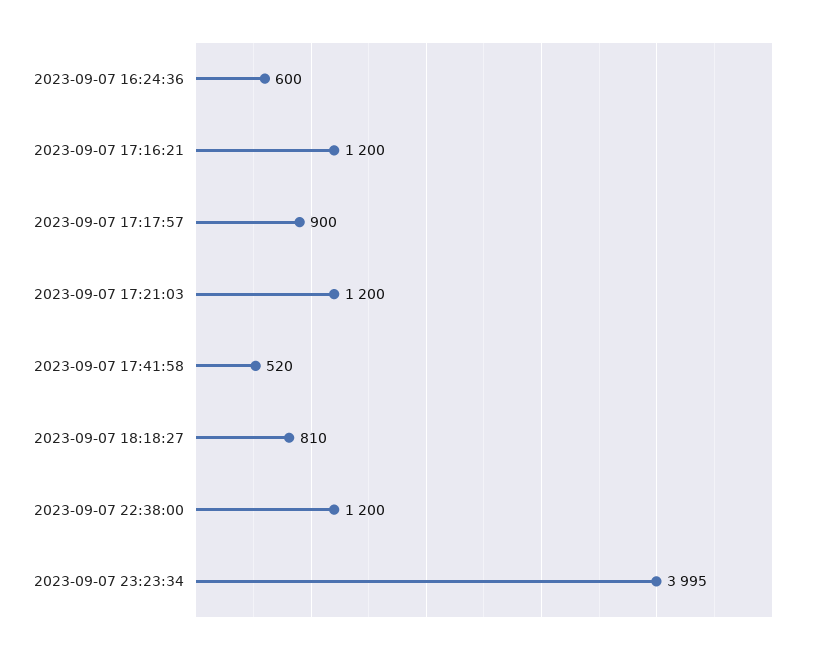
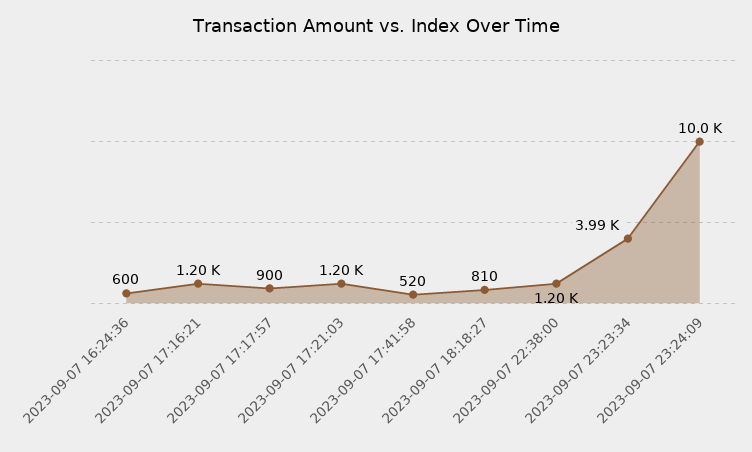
2023-09-07 23:23:34: 3995 -> 3990
2023-09-07 23:24:09: none -> 10000

